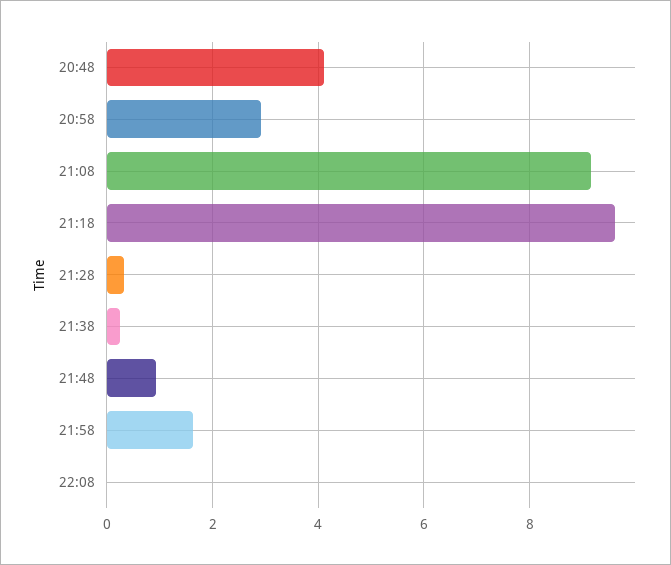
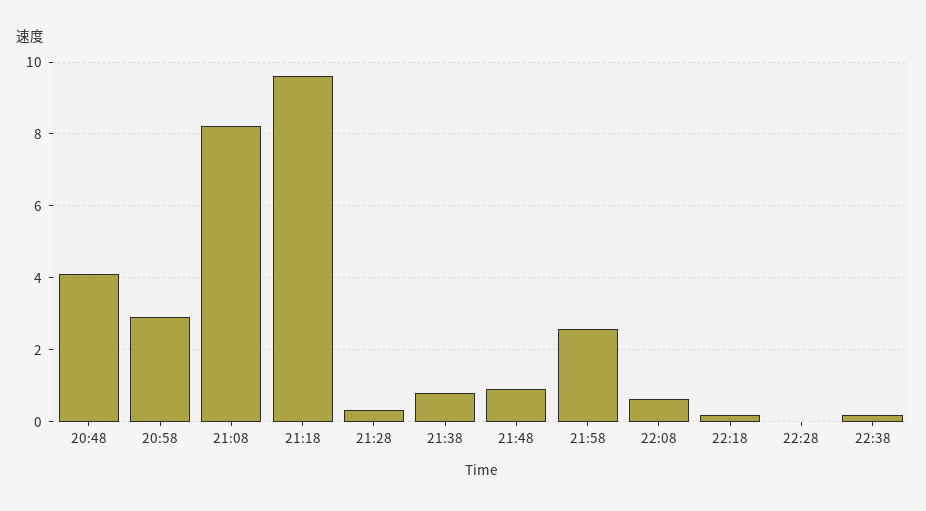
21:08: 9.2 -> 8.2
21:38: 0.2 -> 0.8
21:58: 1.6 -> 2.6
22:08: 0 -> 0.6
22:18: none -> 0.2
22:28: none -> 0
22:38: none -> 0.2

